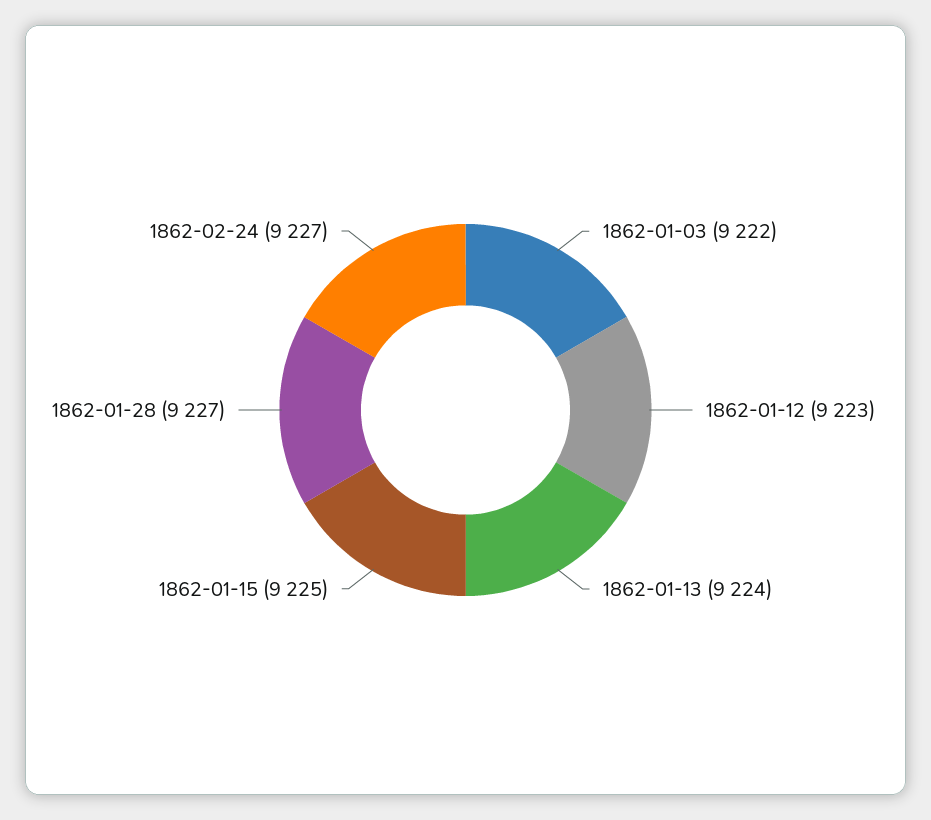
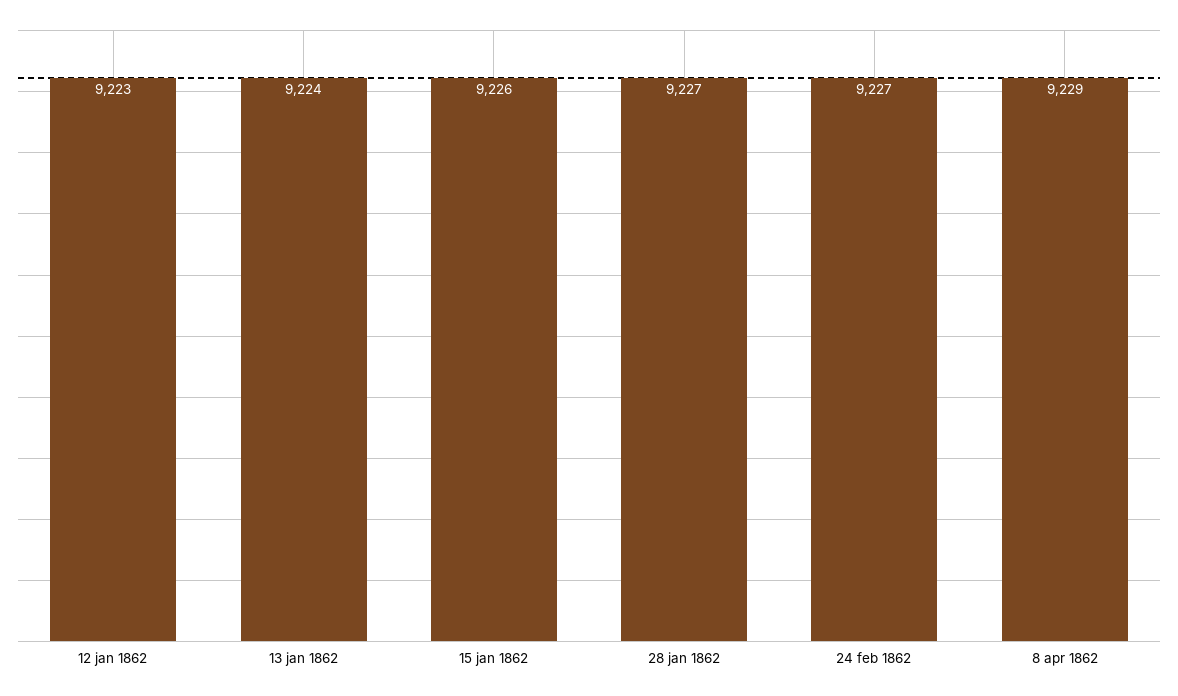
1862-01-03: 9222 -> none
1862-01-15: 9225 -> 9226
8 apr 1862: none -> 9229

